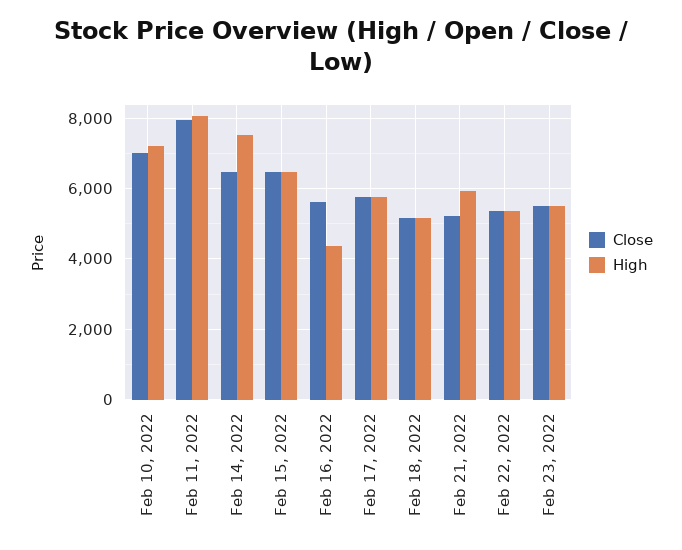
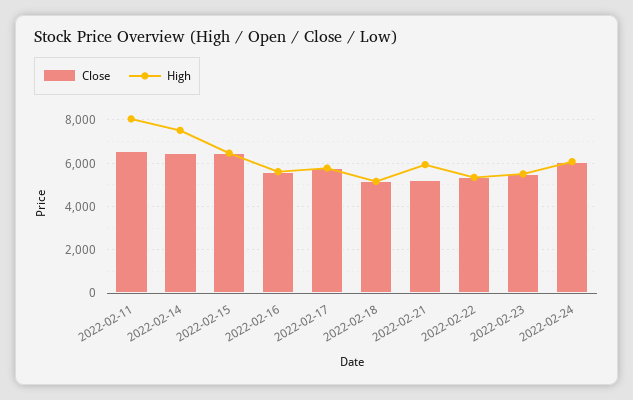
Close, Feb 10, 2022: 7000 -> none
High, Feb 10, 2022: 7200 -> none
Close, Feb 11, 2022: 8000 -> 6500
High, Feb 16, 2022: 4400 -> 5500
Close, 2022-02-24: none -> 6000
High, 2022-02-24: none -> 6000

